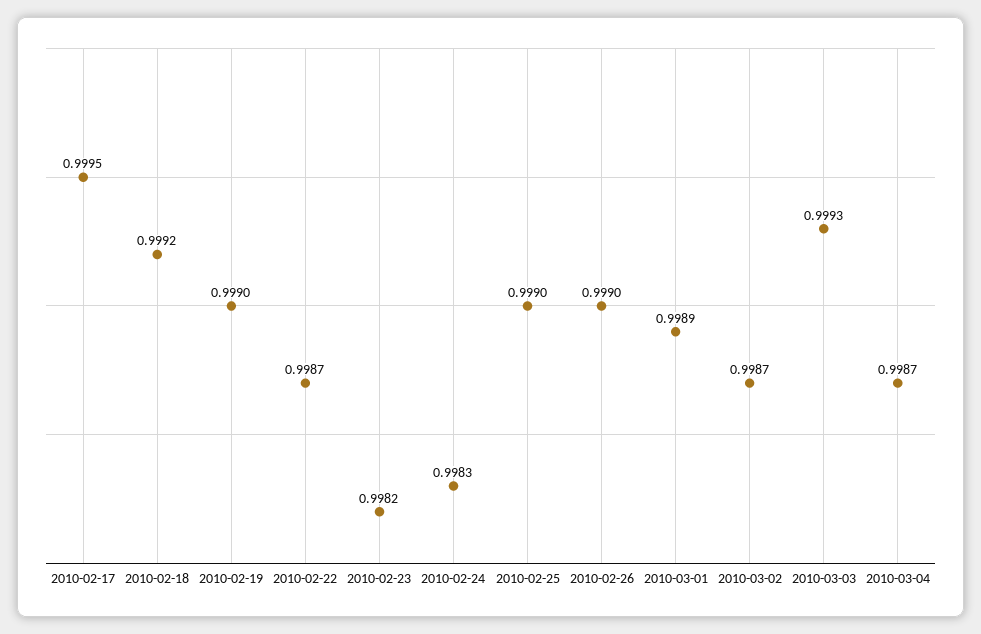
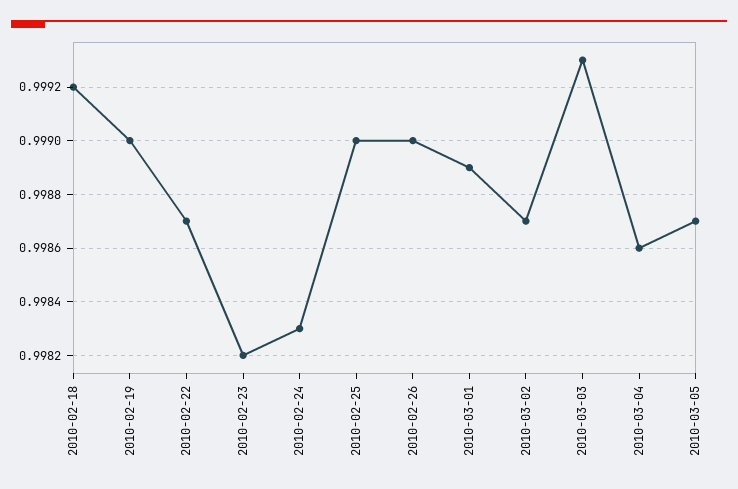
2010-02-17: 0.9995 -> none
2010-03-04: 0.9987 -> 0.9986
2010-03-05: none -> 0.9987

